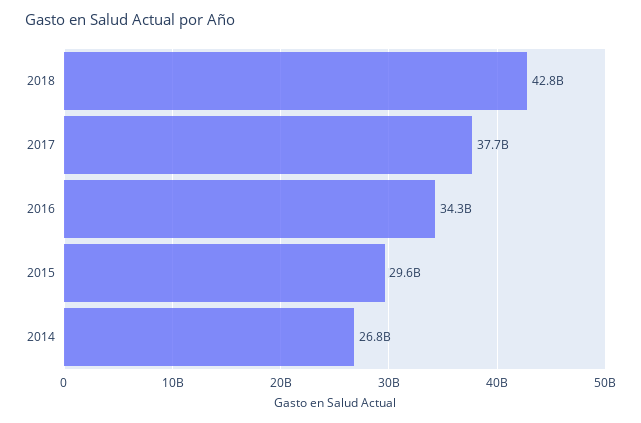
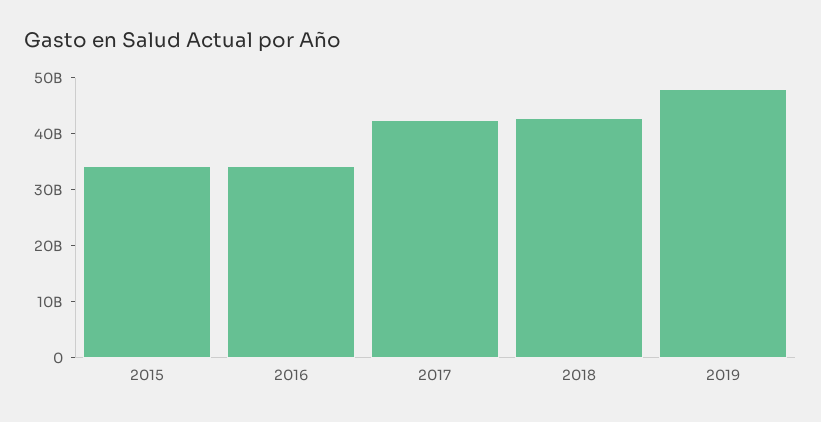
2017: 37700000000 -> 42000000000
2015: 29600000000 -> 34000000000
2014: 26800000000 -> none
2019: none -> 48000000000

